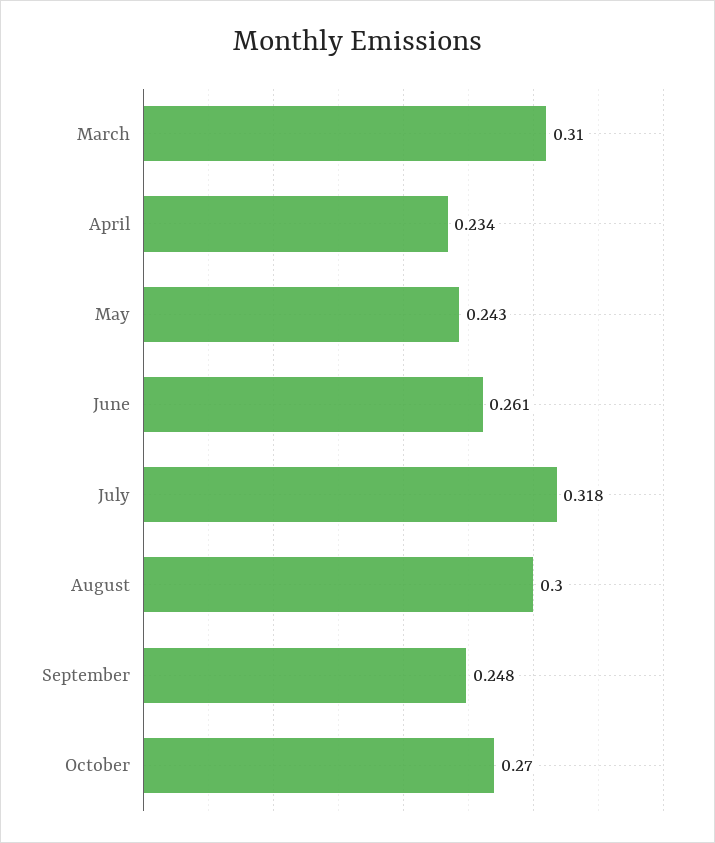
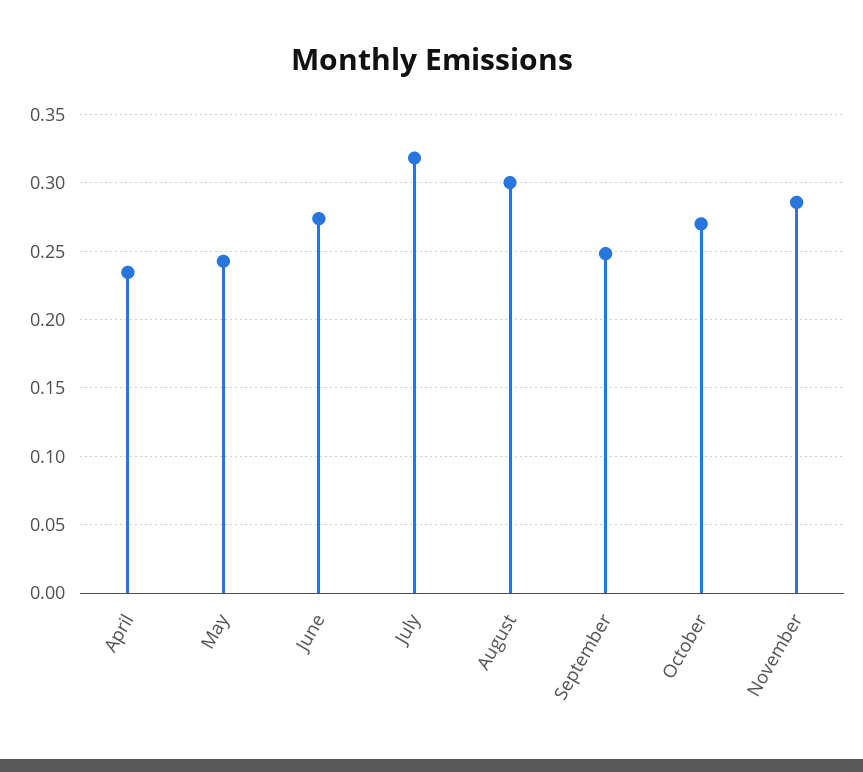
March: 0.31 -> none
June: 0.261 -> 0.275
November: none -> 0.285

